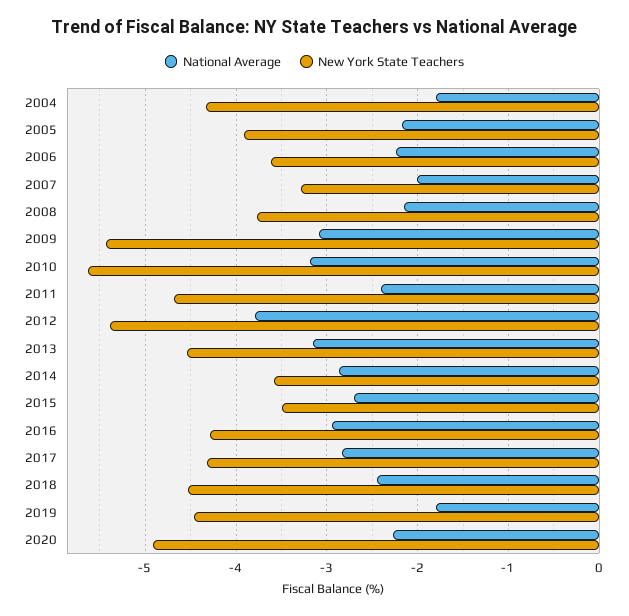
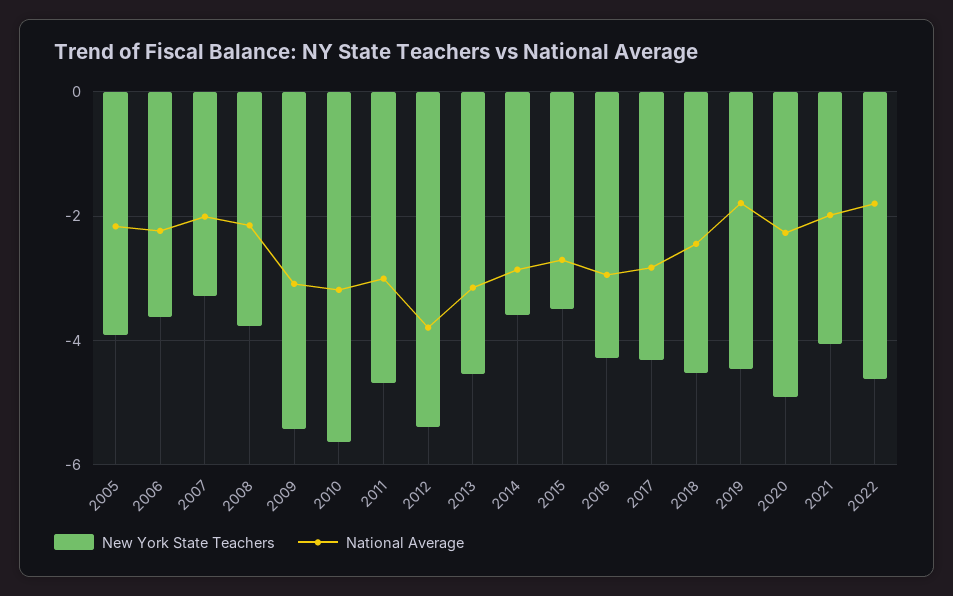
National Average, 2004: -1.8 -> none
New York State Teachers, 2004: -4.3 -> none
National Average, 2011: -2.4 -> -3
New York State Teachers, 2021: none -> -4
National Average, 2021: none -> -2
New York State Teachers, 2022: none -> -4.6
National Average, 2022: none -> -1.8

